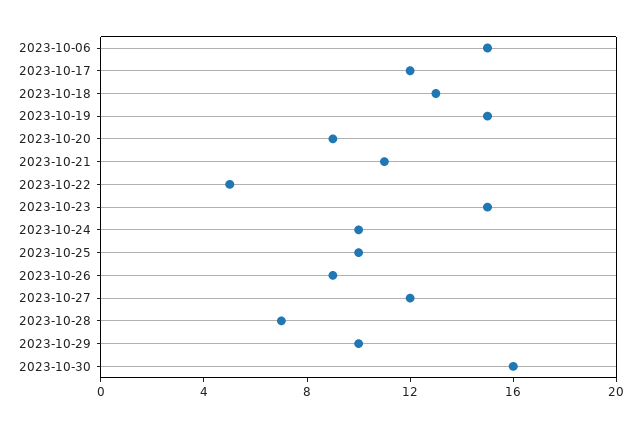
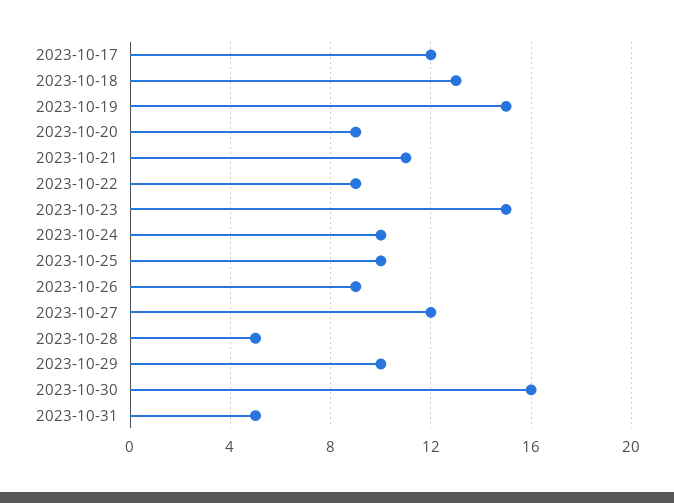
2023-10-06: 15 -> none
2023-10-22: 5 -> 9
2023-10-28: 7 -> 5
2023-10-31: none -> 5

